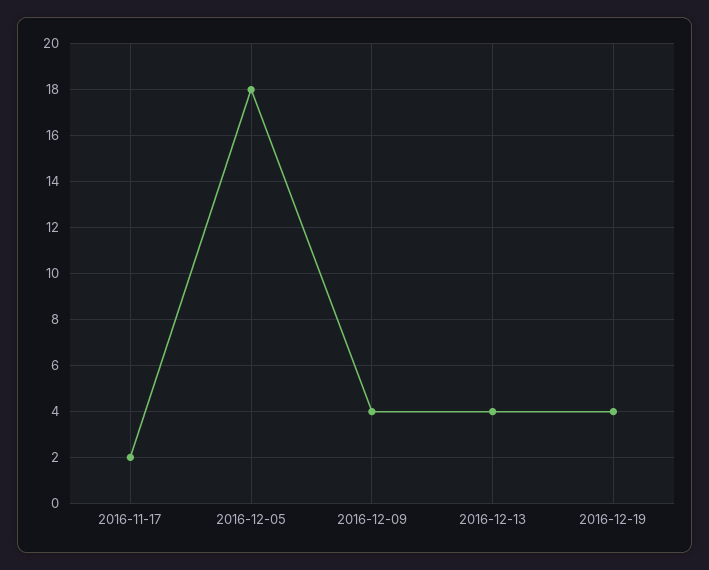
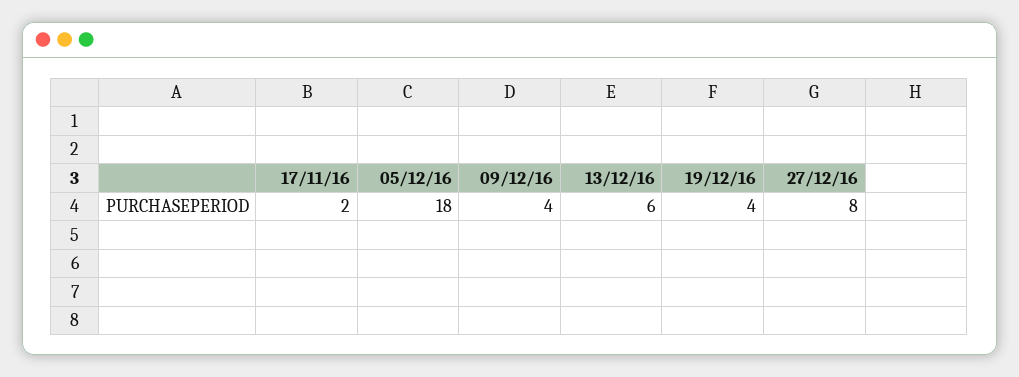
2016-12-13: 4 -> 6
27/12/16: none -> 8

